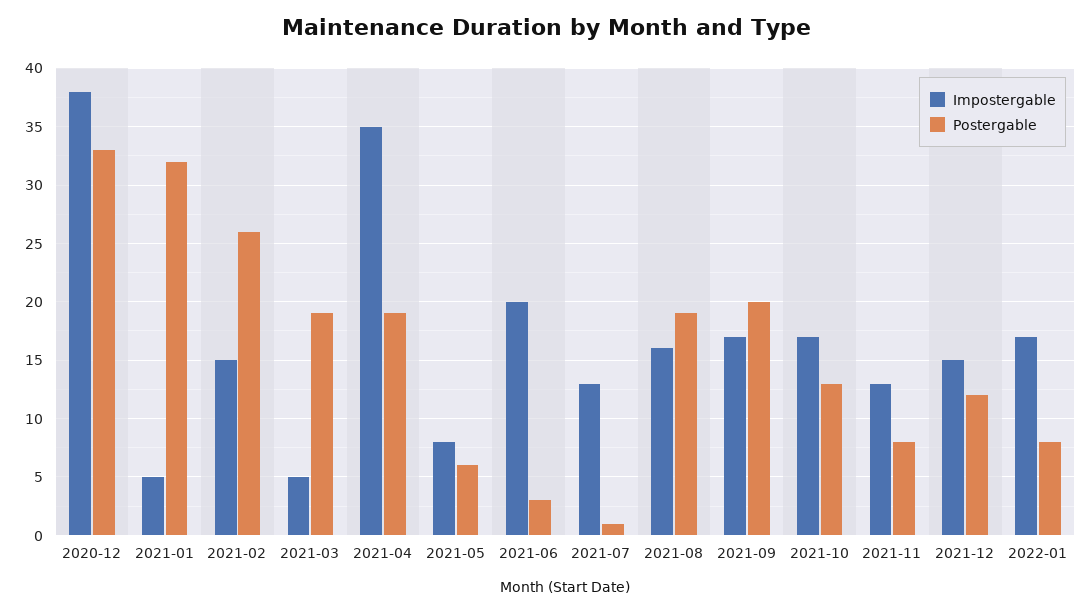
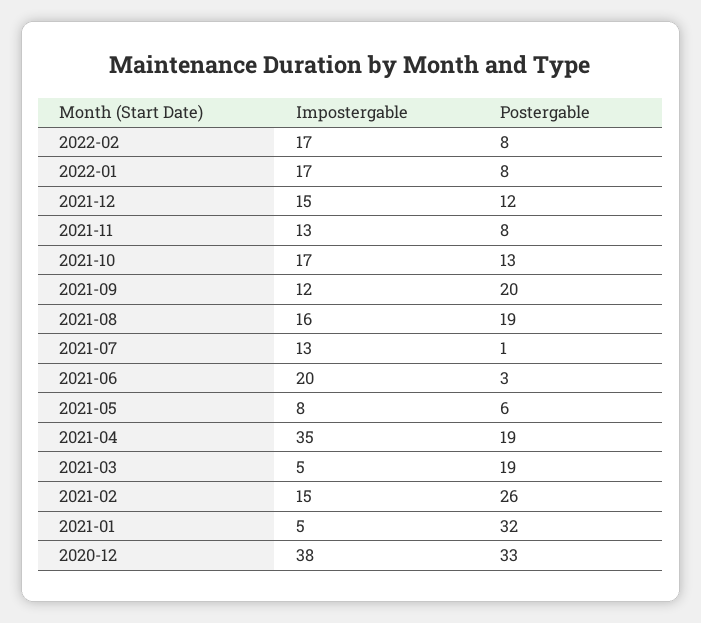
Impostergable, 2021-09: 17 -> 12
Impostergable, 2022-02: none -> 17
Postergable, 2022-02: none -> 8

